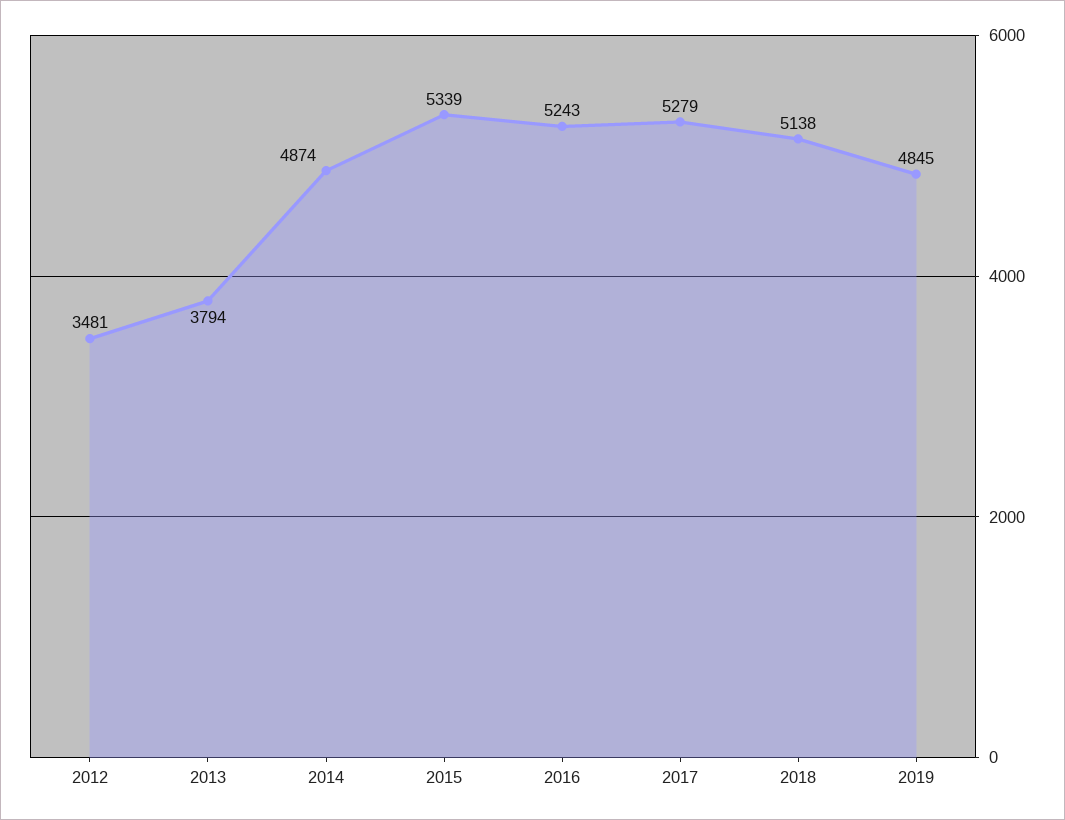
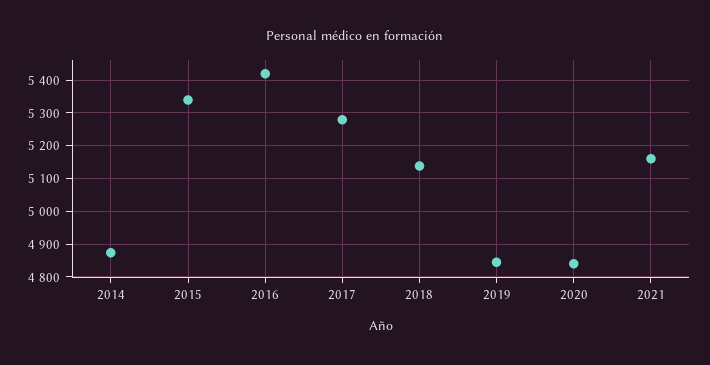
2012: 3481 -> none
2013: 3794 -> none
2016: 5243 -> 5420
2020: none -> 4840
2021: none -> 5160

